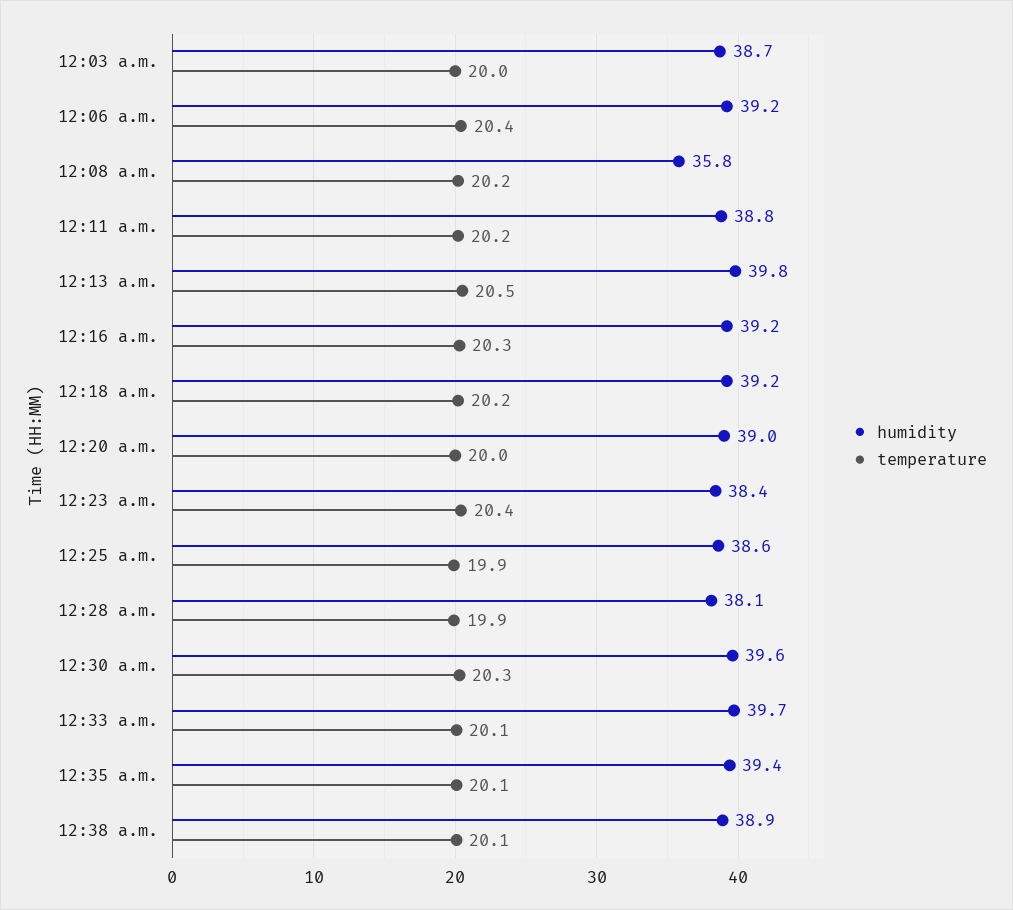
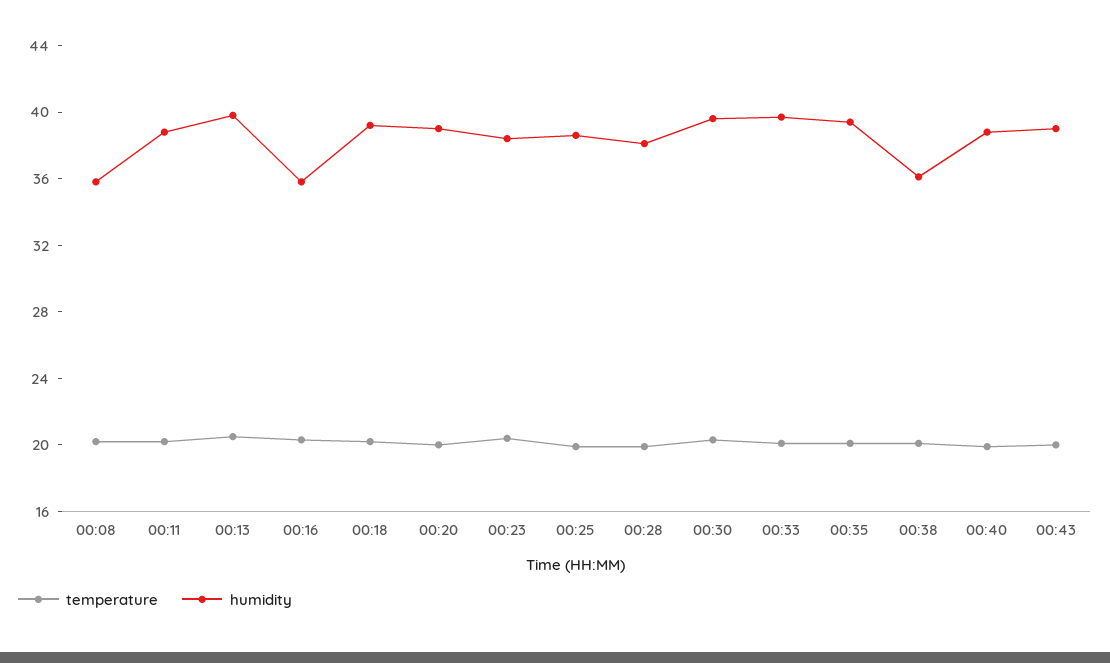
humidity, 12:03 a.m.: 38.7 -> none
temperature, 12:03 a.m.: 20 -> none
humidity, 12:06 a.m.: 39.2 -> none
temperature, 12:06 a.m.: 20.4 -> none
humidity, 12:16 a.m.: 39.2 -> 36
humidity, 12:38 a.m.: 38.9 -> 36
temperature, 00:40: none -> 20
humidity, 00:40: none -> 39
temperature, 00:43: none -> 20
humidity, 00:43: none -> 39

